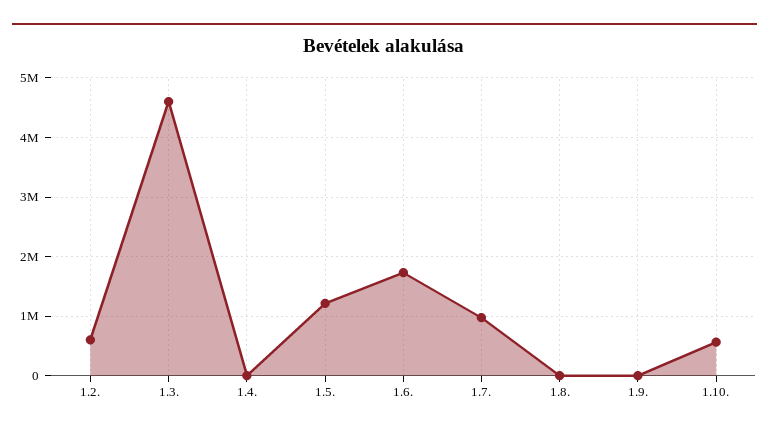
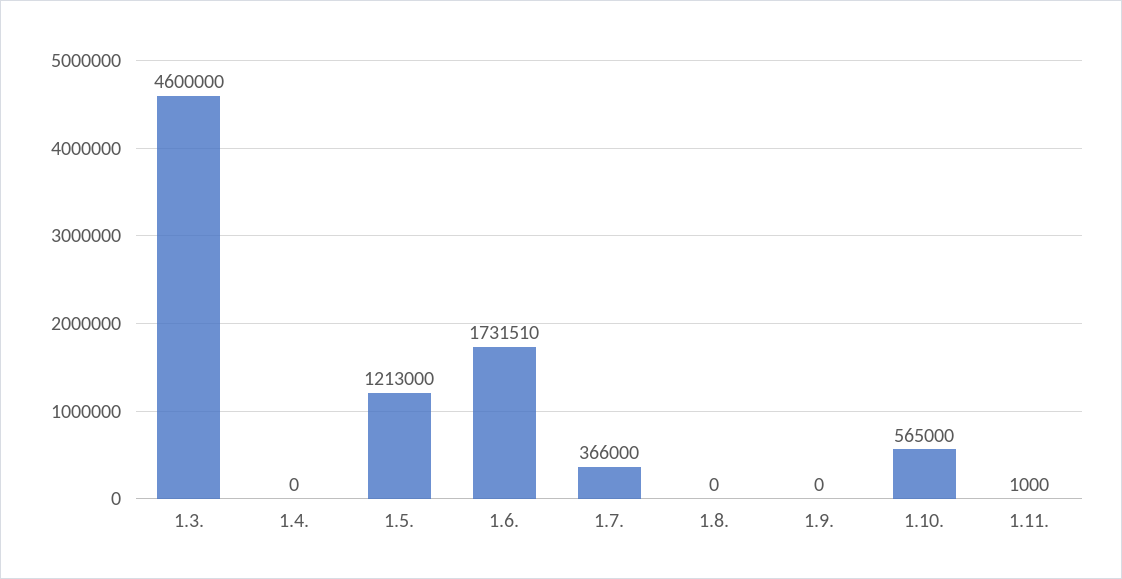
1.2.: 600000 -> none
1.7.: 1000000 -> 366000
1.11.: none -> 1000

